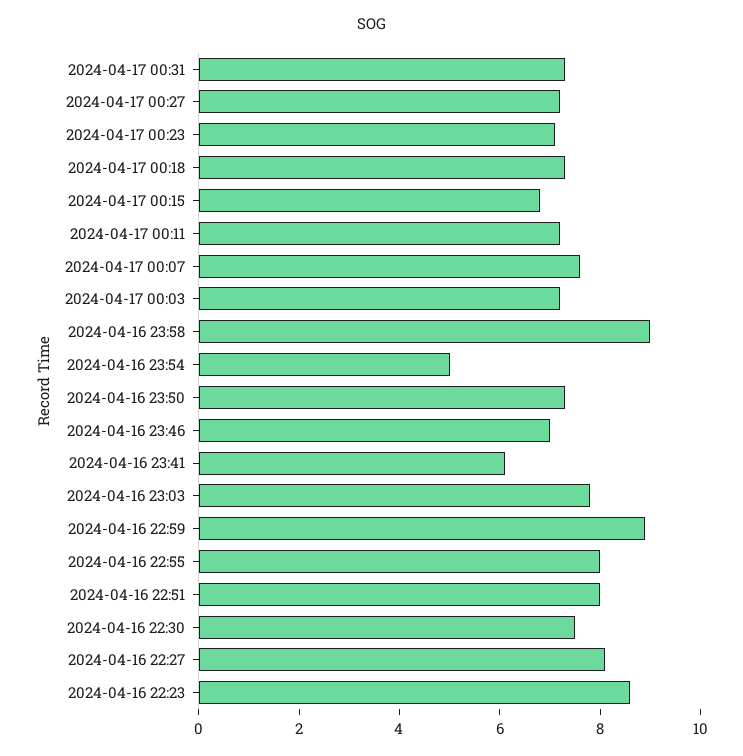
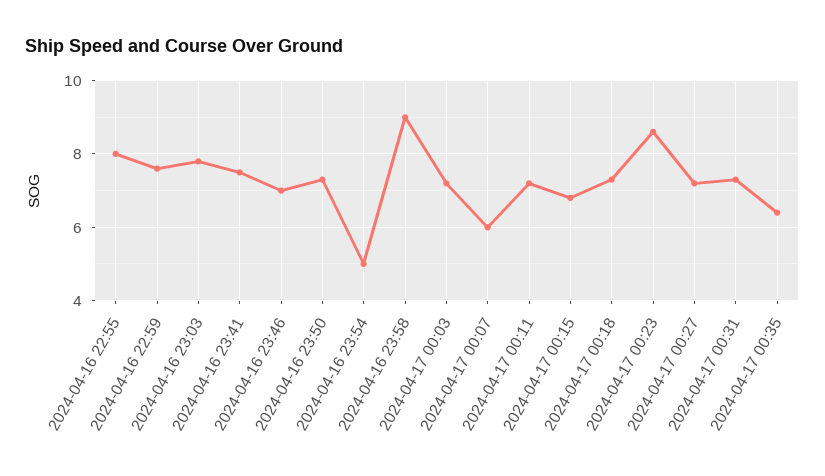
2024-04-17 00:23: 7 -> 8.5
2024-04-17 00:07: 7.5 -> 6
2024-04-16 23:41: 6 -> 7.5
2024-04-16 22:59: 9 -> 7.5
2024-04-16 22:51: 8 -> none
2024-04-16 22:30: 7.5 -> none
2024-04-16 22:27: 8 -> none
2024-04-16 22:23: 8.5 -> none
2024-04-17 00:35: none -> 6.5

